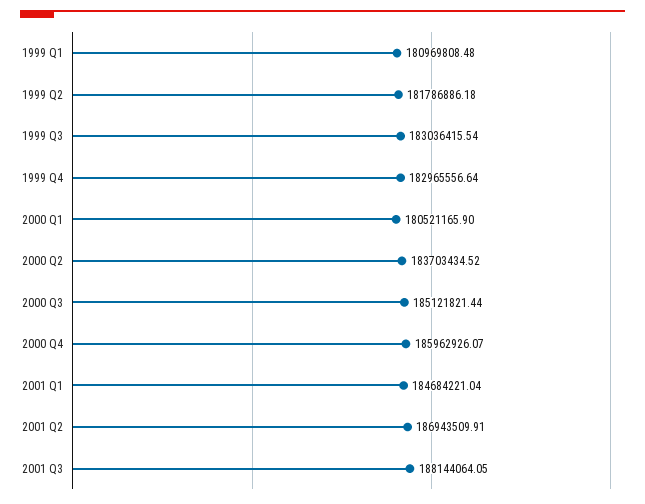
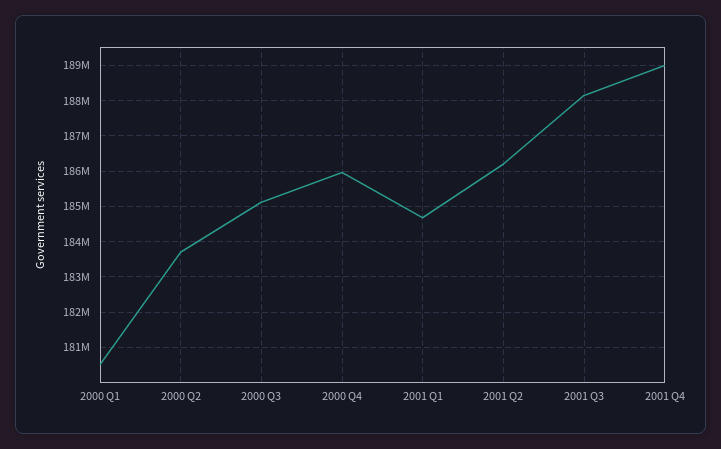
1999 Q1: 180969808.48 -> none
1999 Q2: 181786886.18 -> none
1999 Q3: 183036415.54 -> none
1999 Q4: 182965556.64 -> none
2001 Q2: 186943509.91 -> 186200000
2001 Q4: none -> 189000000

